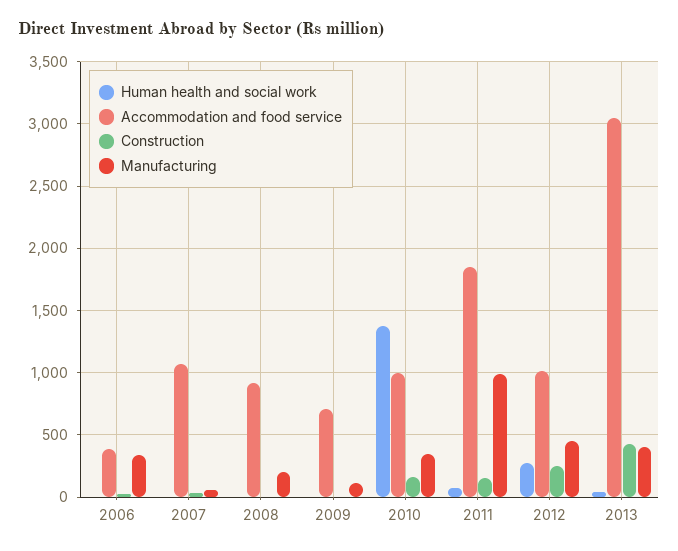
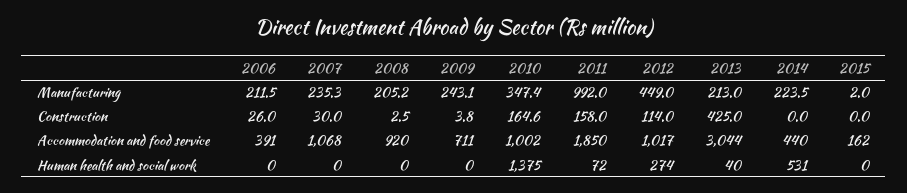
Manufacturing, 2006: 350 -> 211.5
Manufacturing, 2007: 50 -> 235.3
Manufacturing, 2009: 100 -> 243.1
Construction, 2012: 250 -> 114
Manufacturing, 2013: 400 -> 213
Manufacturing, 2014: none -> 223.5
Manufacturing, 2015: none -> 2
Construction, 2014: none -> 0
Construction, 2015: none -> 0
Accommodation and food service, 2014: none -> 440
Accommodation and food service, 2015: none -> 162
Human health and social work, 2014: none -> 531
Human health and social work, 2015: none -> 0

